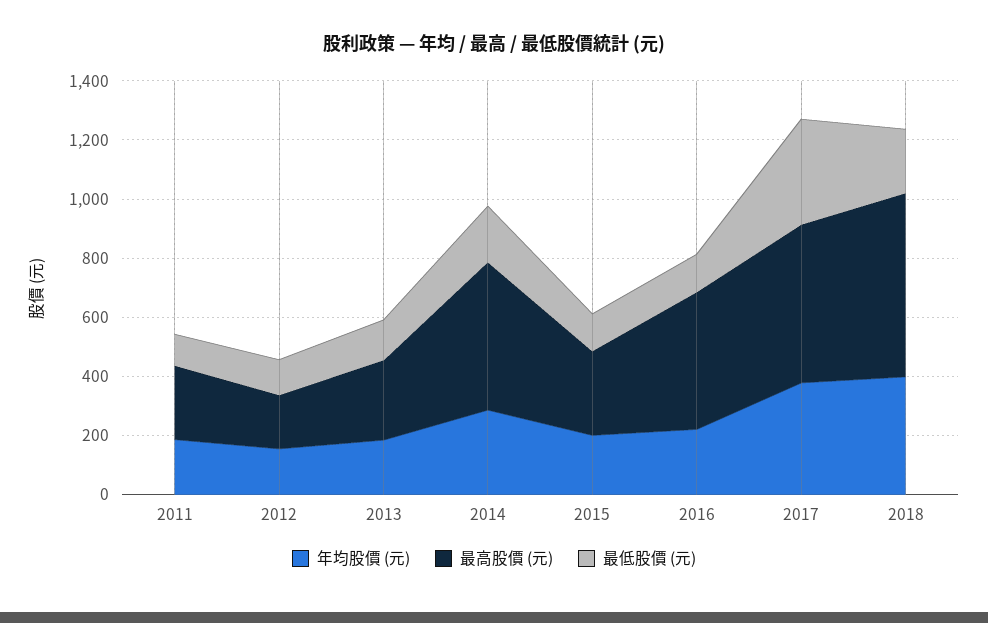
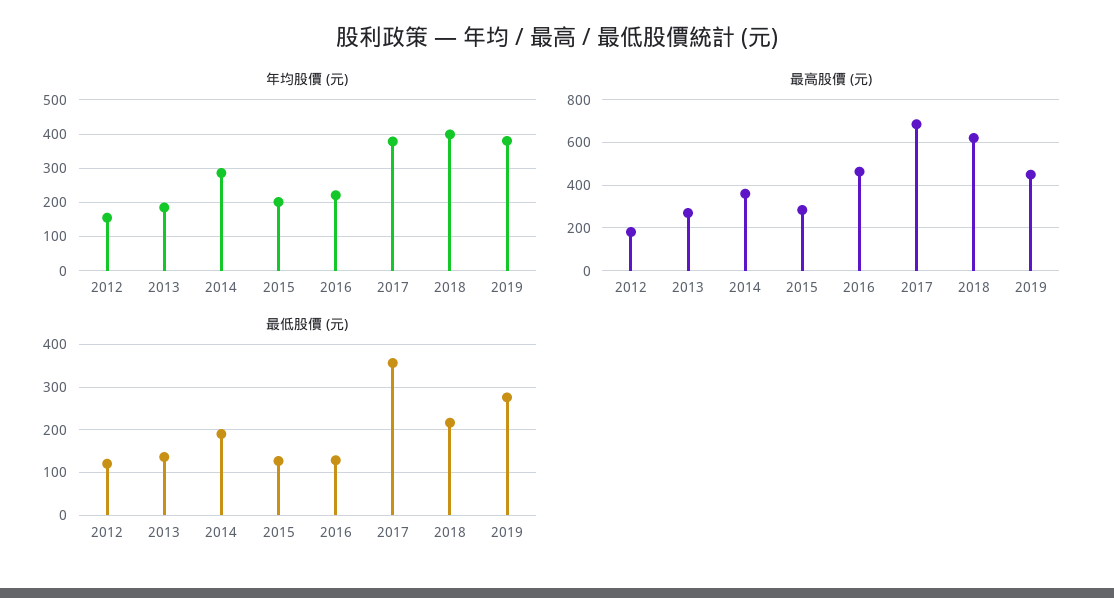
年均股價 (元), 2011: 200 -> none
最高股價 (元), 2011: 250 -> none
最低股價 (元), 2011: 100 -> none
最高股價 (元), 2014: 500 -> 350
最高股價 (元), 2017: 550 -> 700
年均股價 (元), 2019: none -> 380
最高股價 (元), 2019: none -> 450
最低股價 (元), 2019: none -> 280

